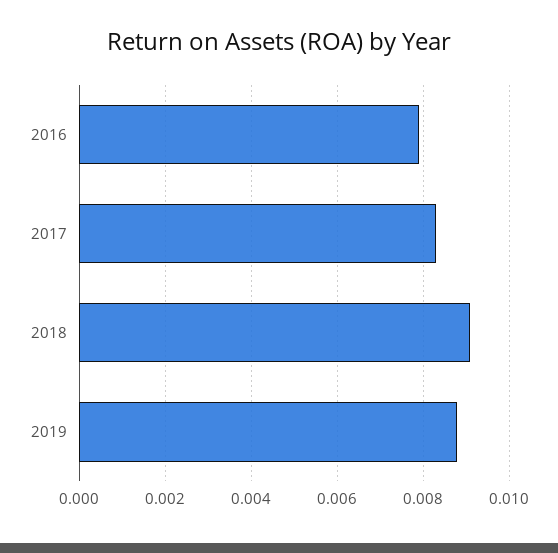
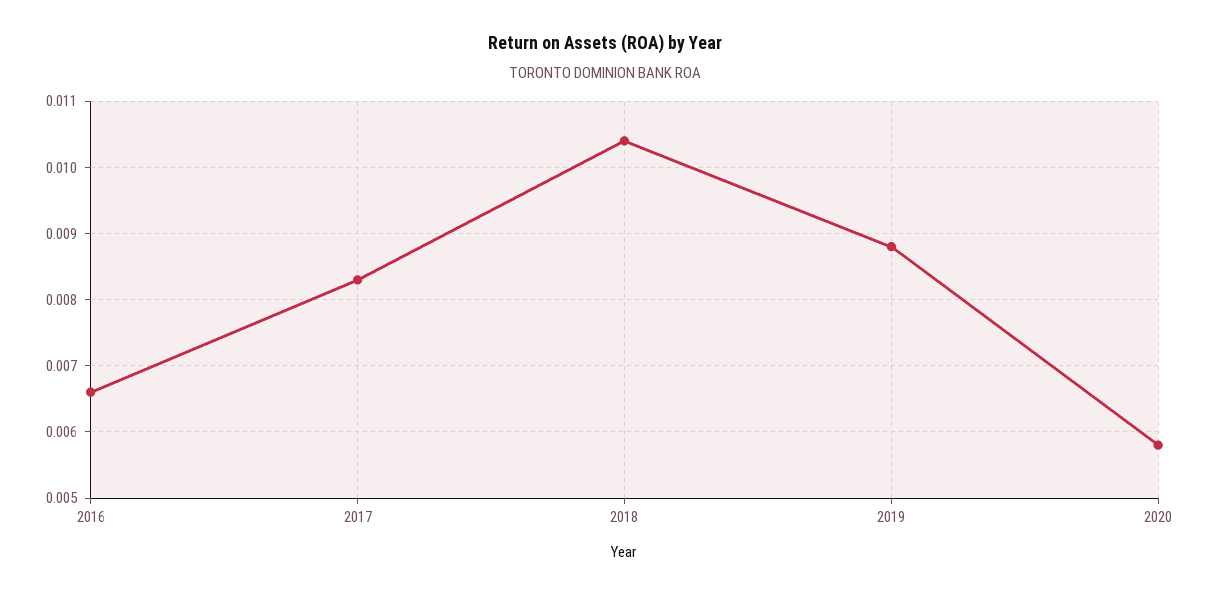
2016: 0.008 -> 0.0066
2018: 0.009 -> 0.0104
2020: none -> 0.0058

